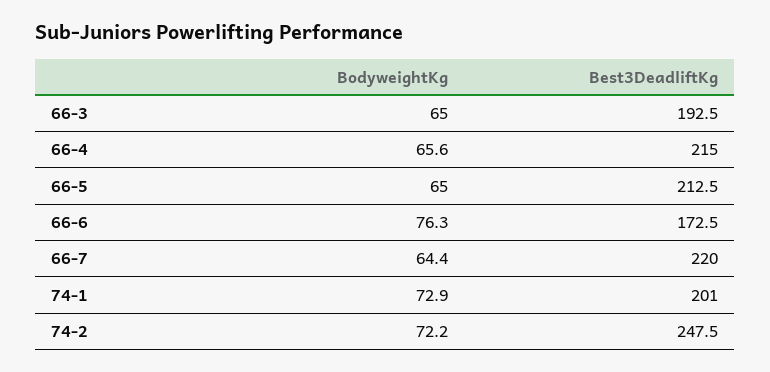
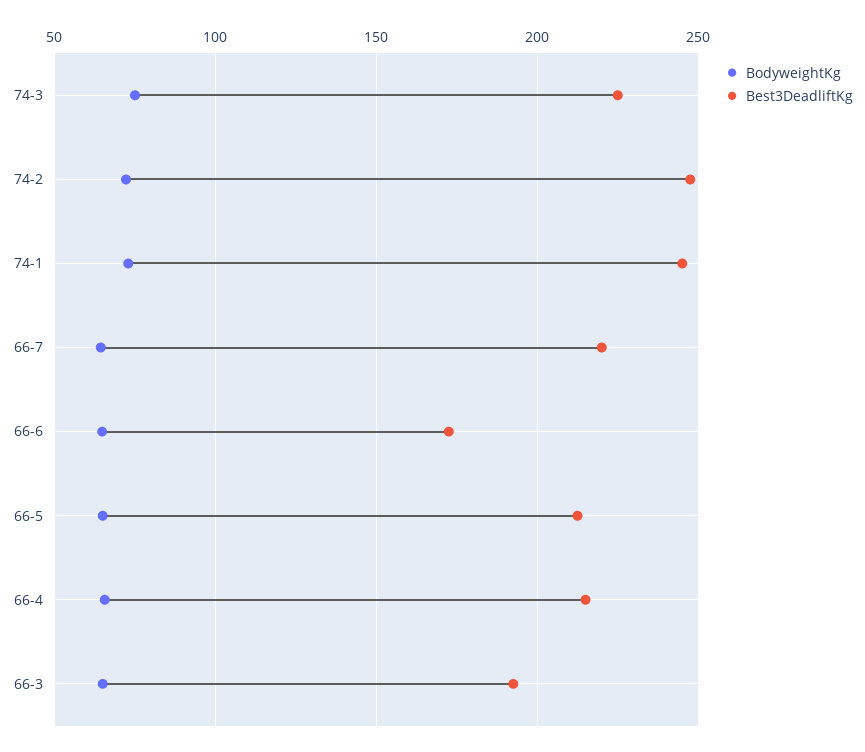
BodyweightKg, 66-6: 76.3 -> 65
Best3DeadliftKg, 74-1: 201 -> 245
BodyweightKg, 74-3: none -> 75
Best3DeadliftKg, 74-3: none -> 225

